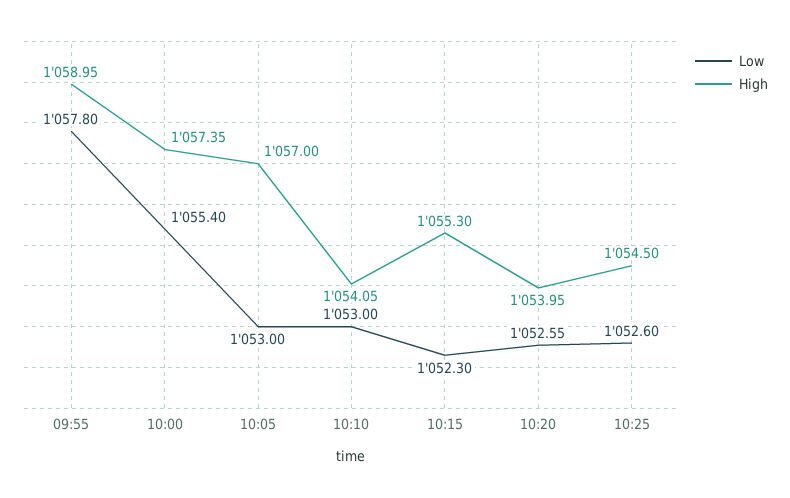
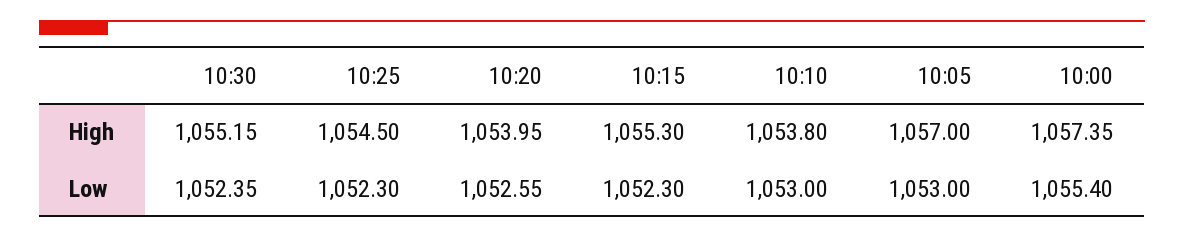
Low, 09:55: 1057.8 -> none
High, 09:55: 1058.95 -> none
High, 10:10: 1054.05 -> 1053.8
Low, 10:25: 1052.6 -> 1052.3
High, 10:30: none -> 1055.15
Low, 10:30: none -> 1052.35

